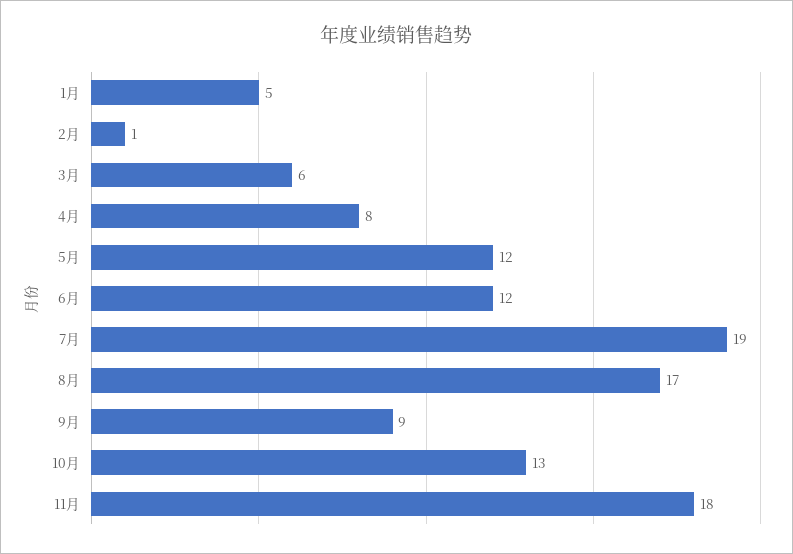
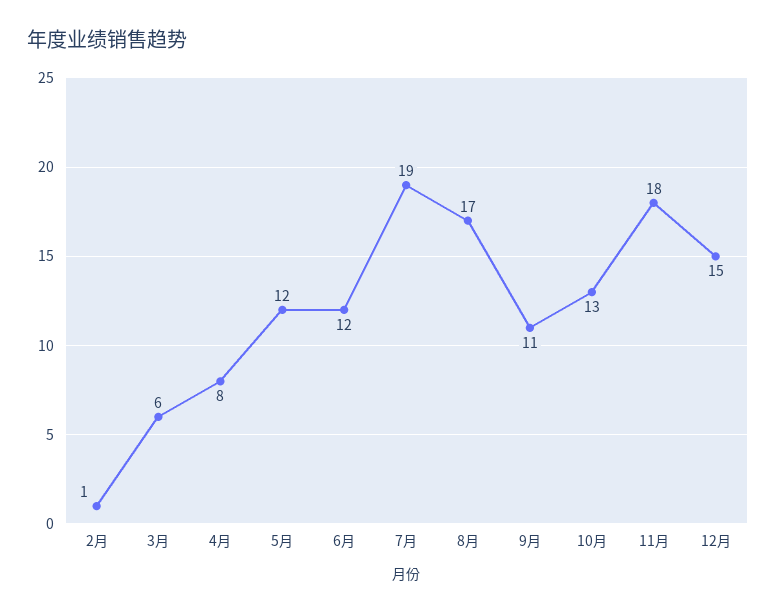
1月: 5 -> none
9月: 9 -> 11
12月: none -> 15

